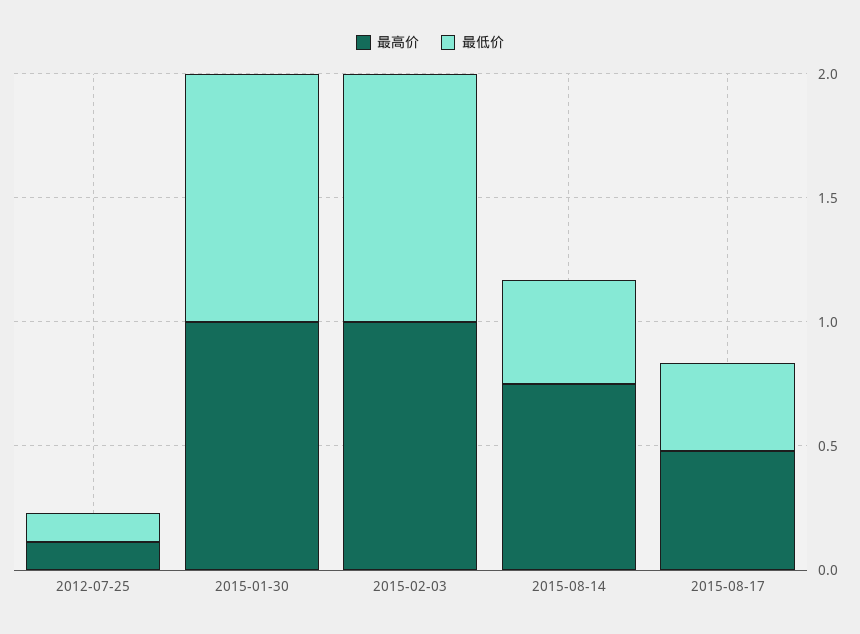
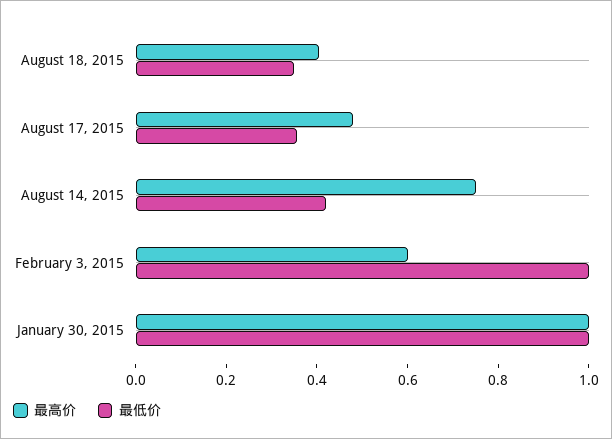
最高价, 2012-07-25: 0.1 -> none
最低价, 2012-07-25: 0.1 -> none
最高价, 2015-02-03: 1 -> 0.6
最高价, August 18, 2015: none -> 0.4
最低价, August 18, 2015: none -> 0.35

